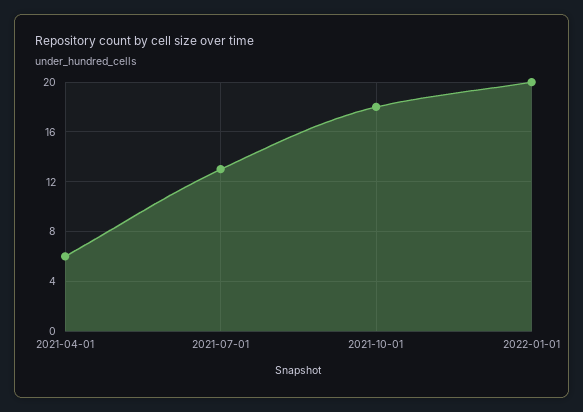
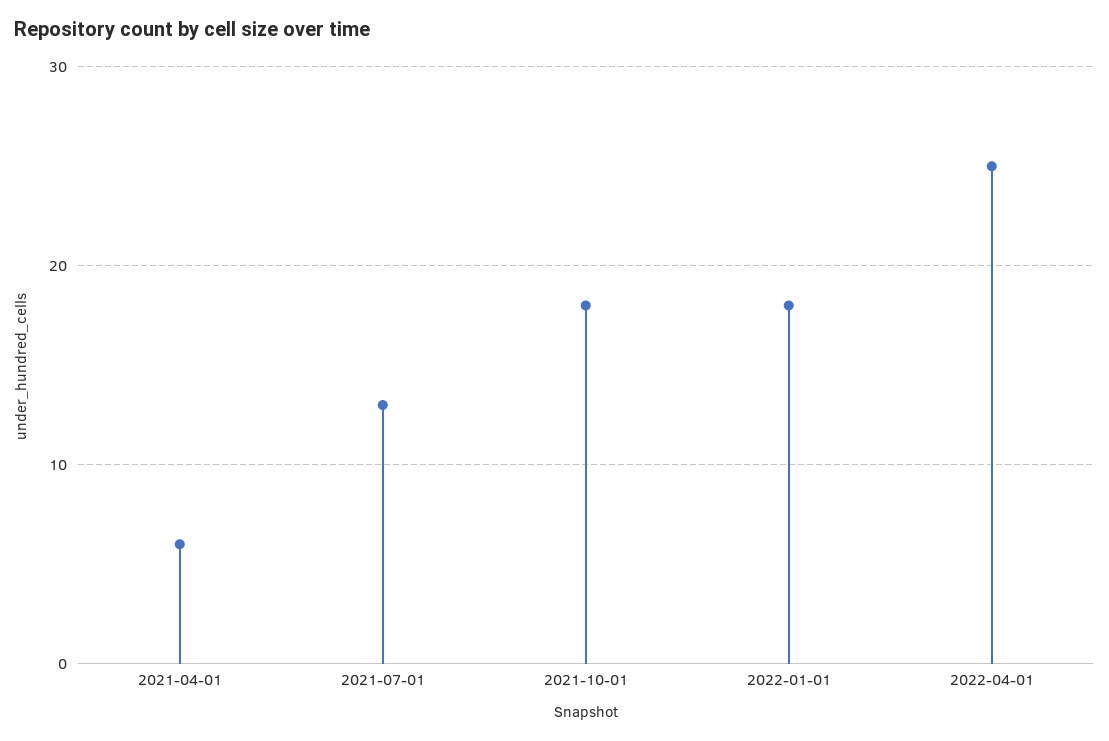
2022-01-01: 20 -> 18
2022-04-01: none -> 25

